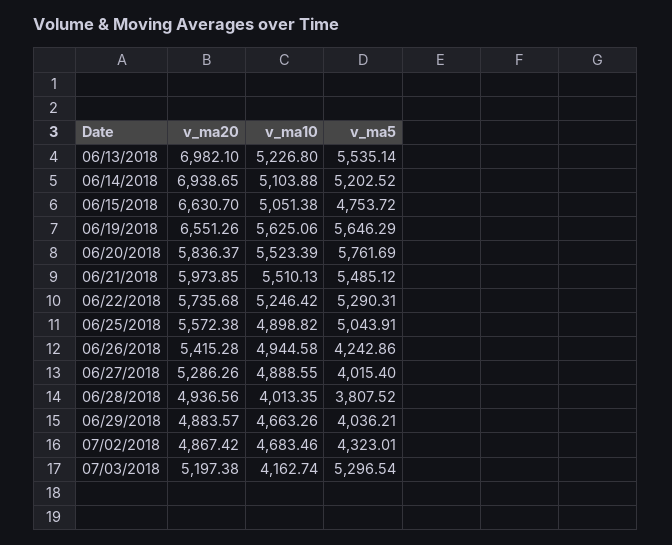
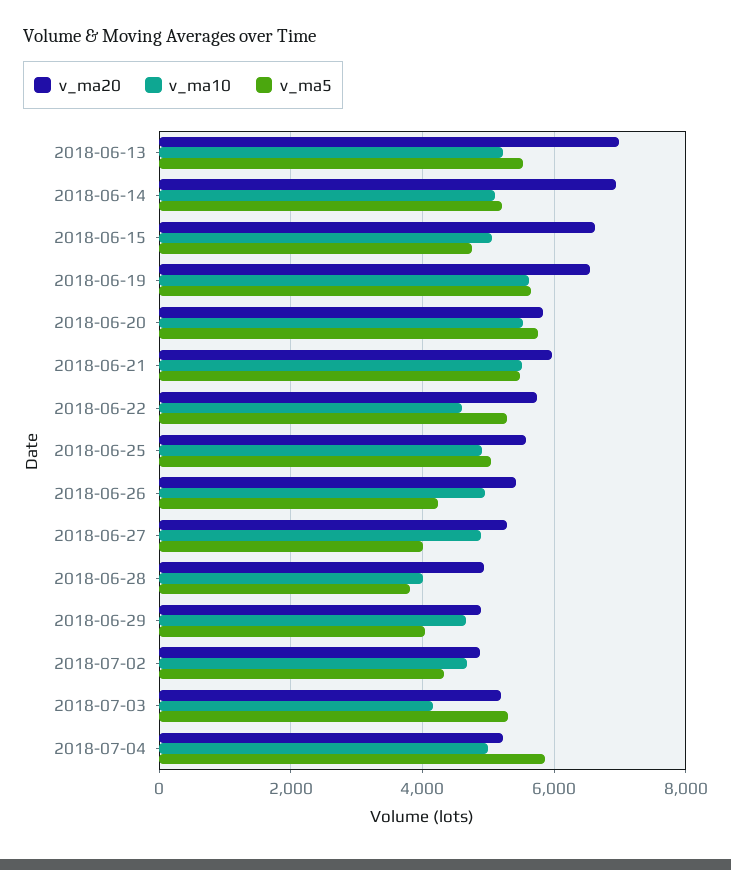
v_ma10, 06/22/2018: 5246.42 -> 4600
v_ma20, 2018-07-04: none -> 5200
v_ma10, 2018-07-04: none -> 5000
v_ma5, 2018-07-04: none -> 5800

